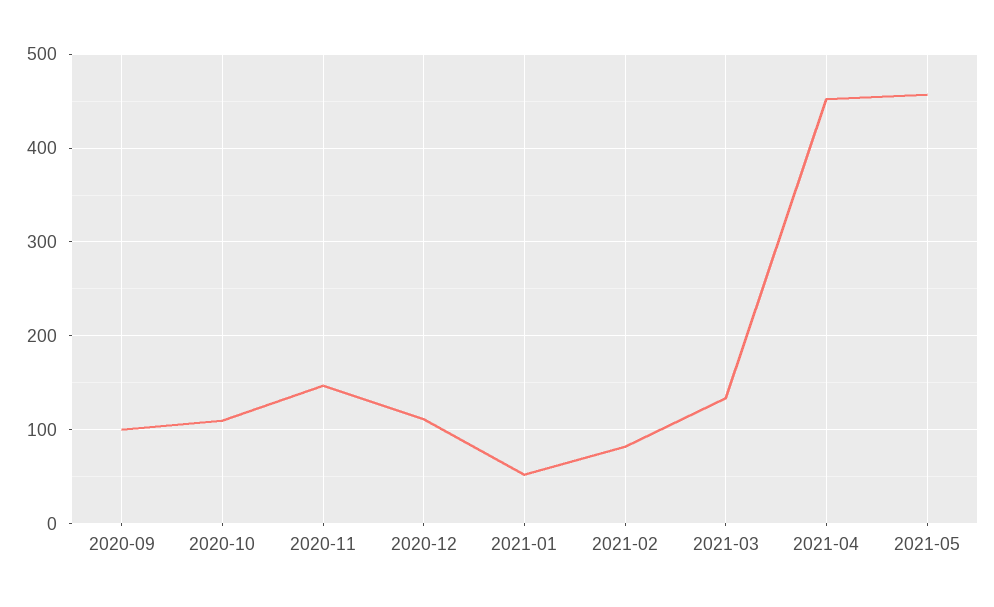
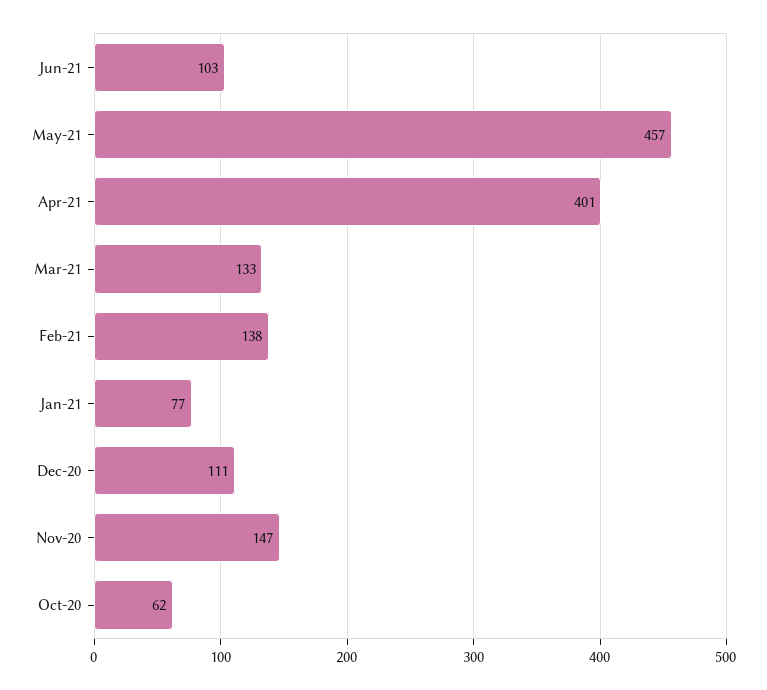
2020-09: 100 -> none
2020-10: 110 -> 62
2021-01: 50 -> 77
2021-02: 80 -> 138
2021-04: 450 -> 401
Jun-21: none -> 103

